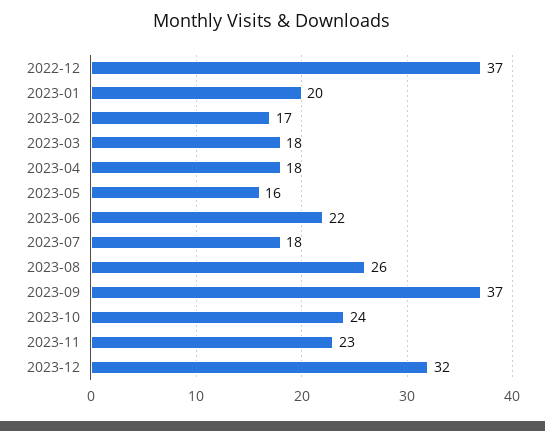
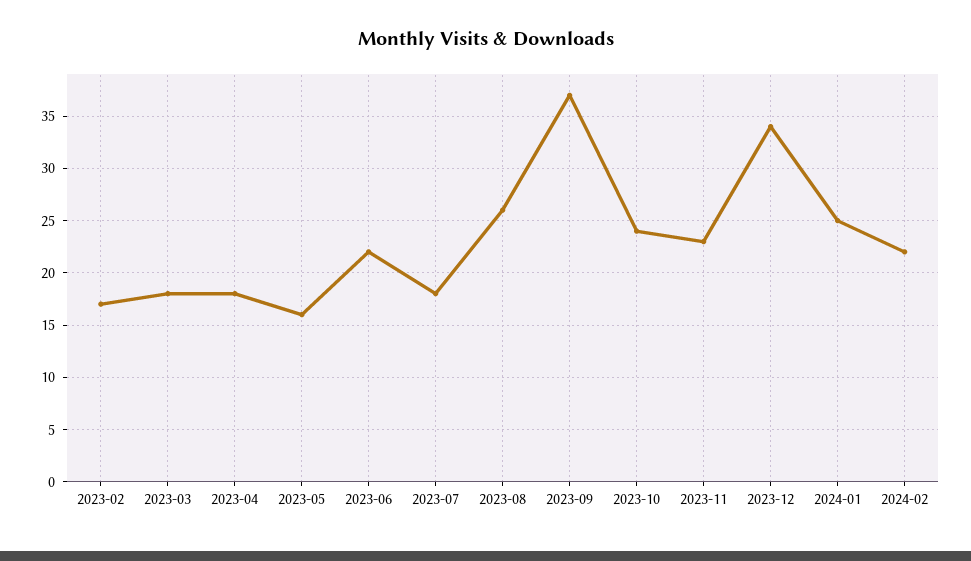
2022-12: 37 -> none
2023-01: 20 -> none
2023-12: 32 -> 34
2024-01: none -> 25
2024-02: none -> 22

